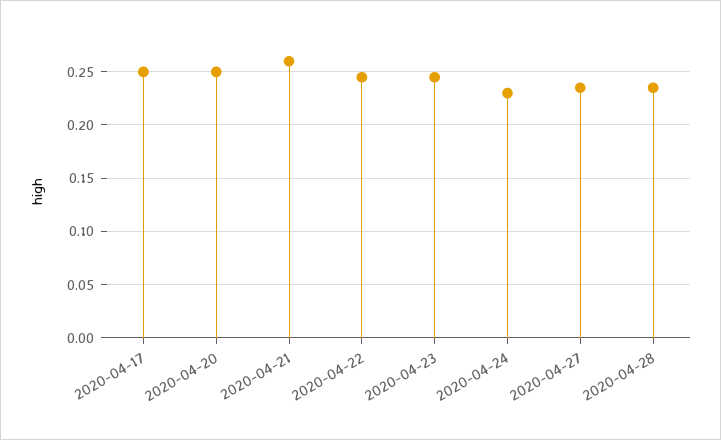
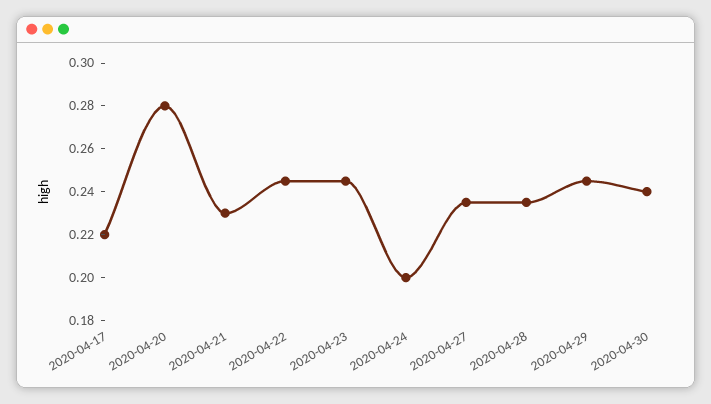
2020-04-17: 0.25 -> 0.22
2020-04-20: 0.25 -> 0.28
2020-04-21: 0.26 -> 0.23
2020-04-24: 0.23 -> 0.2
2020-04-29: none -> 0.245
2020-04-30: none -> 0.24

